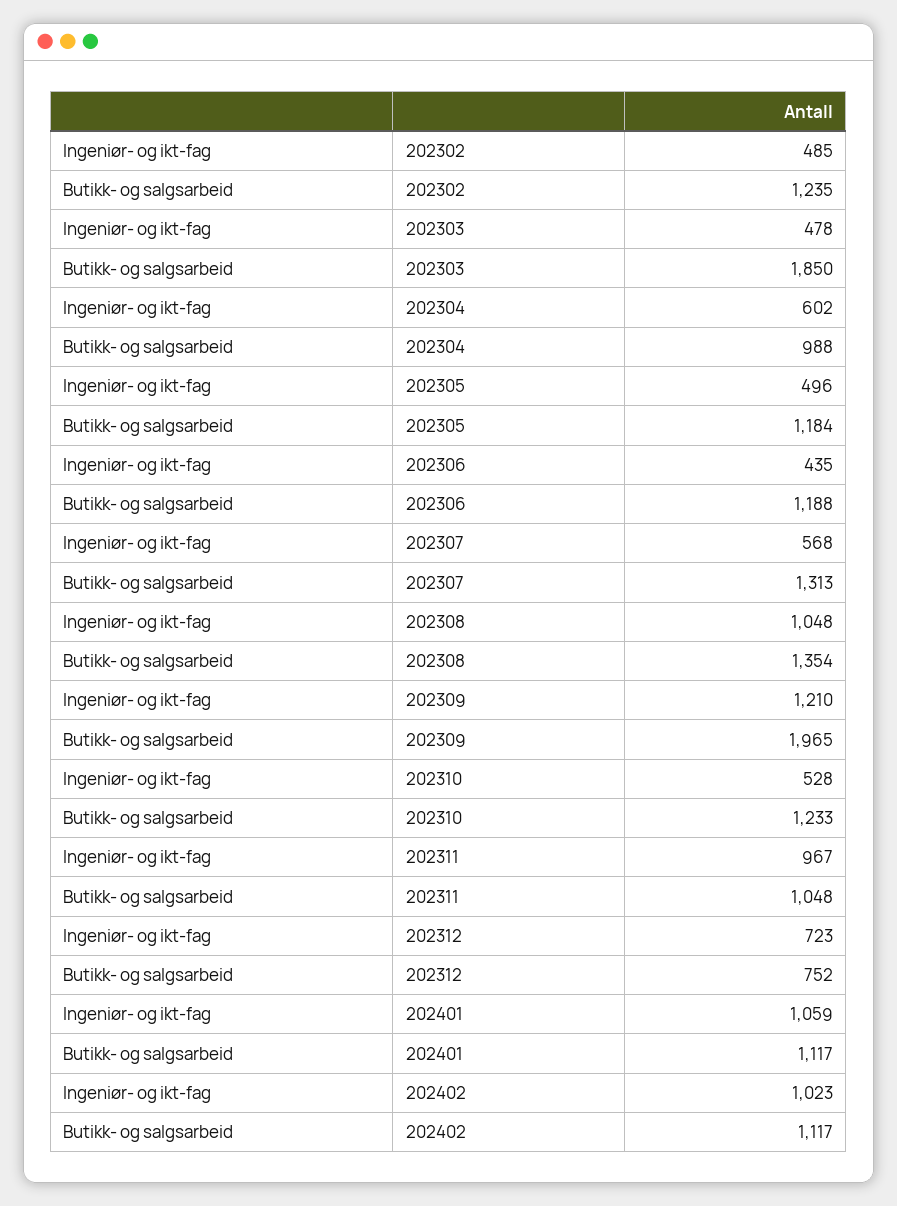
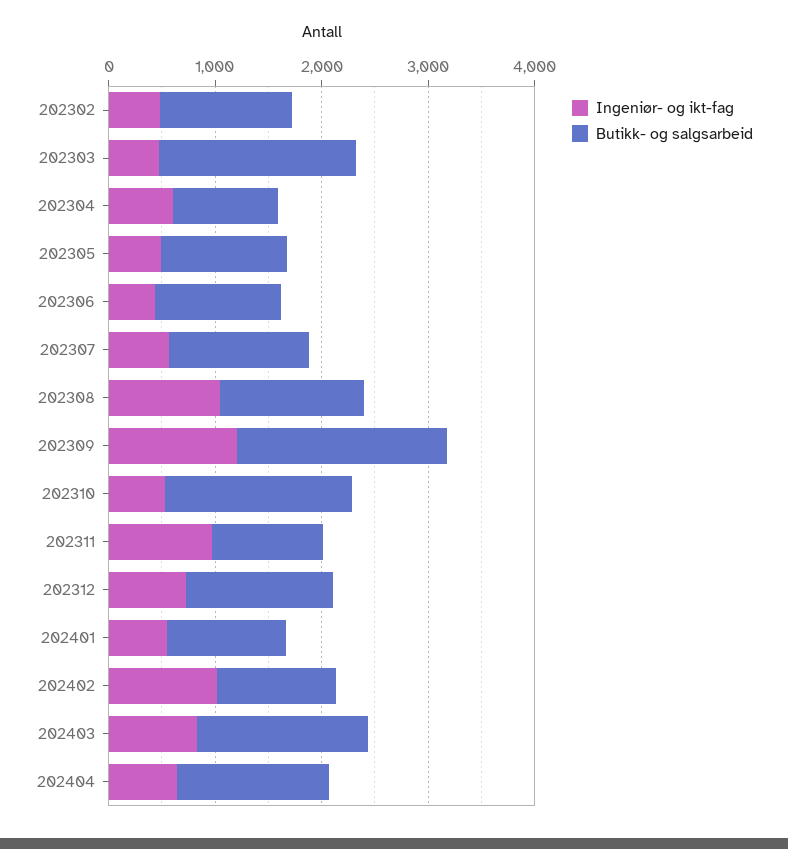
Butikk- og salgsarbeid, 202310: 1233 -> 1800
Butikk- og salgsarbeid, 202312: 752 -> 1400
Ingeniør- og ikt-fag, 202401: 1059 -> 600
Ingeniør- og ikt-fag, 202403: none -> 800
Butikk- og salgsarbeid, 202403: none -> 1600
Ingeniør- og ikt-fag, 202404: none -> 600
Butikk- og salgsarbeid, 202404: none -> 1400

